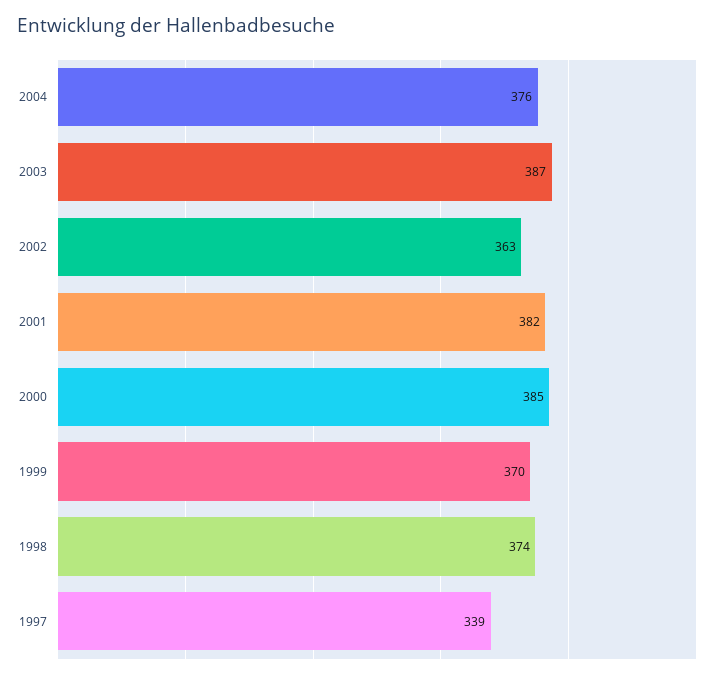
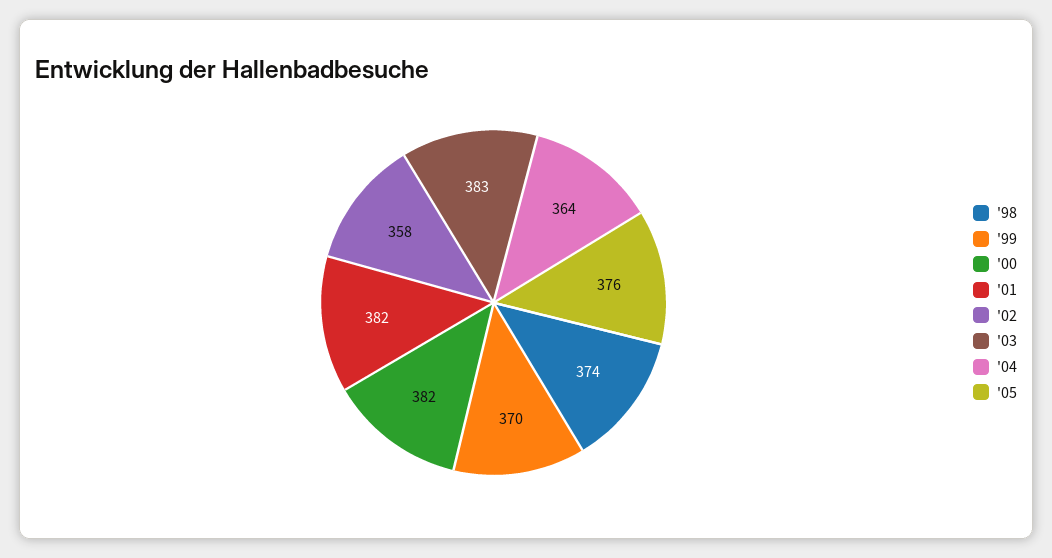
2004: 376 -> 364
2003: 387 -> 383
2002: 363 -> 358
2000: 385 -> 382
1997: 339 -> none
'05: none -> 376

